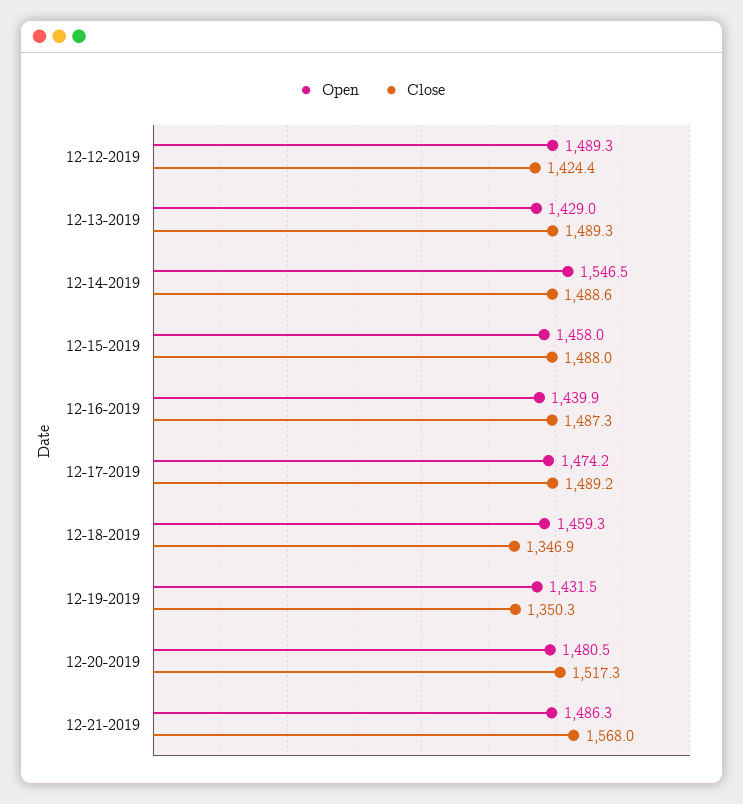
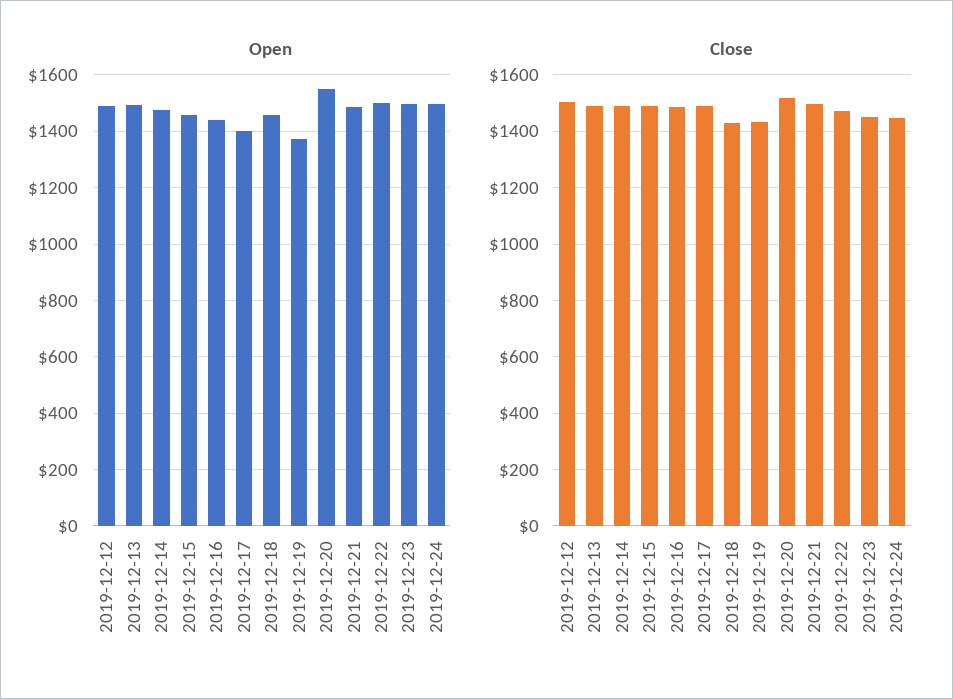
Close, 12-12-2019: 1424.4 -> 1500
Open, 12-13-2019: 1429 -> 1500
Open, 12-14-2019: 1546.5 -> 1475
Open, 12-17-2019: 1474.2 -> 1400
Close, 12-18-2019: 1346.9 -> 1425
Open, 12-19-2019: 1431.5 -> 1375
Close, 12-19-2019: 1350.3 -> 1425
Open, 12-20-2019: 1480.5 -> 1550
Close, 12-21-2019: 1568 -> 1500
Open, 2019-12-22: none -> 1500
Open, 2019-12-23: none -> 1500
Open, 2019-12-24: none -> 1500
Close, 2019-12-22: none -> 1475
Close, 2019-12-23: none -> 1450
Close, 2019-12-24: none -> 1450

